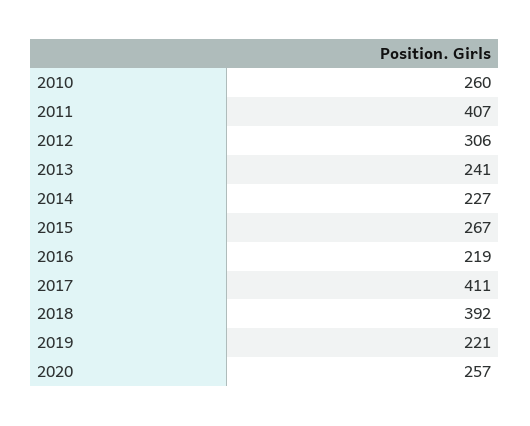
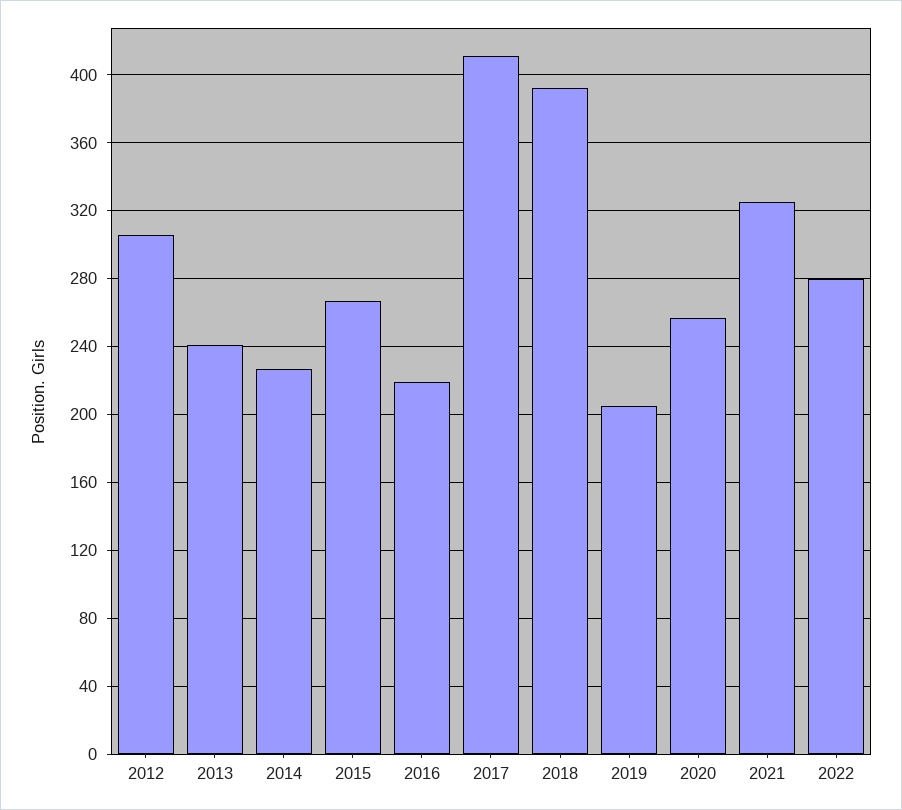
2010: 260 -> none
2011: 407 -> none
2019: 221 -> 205
2021: none -> 325
2022: none -> 280

